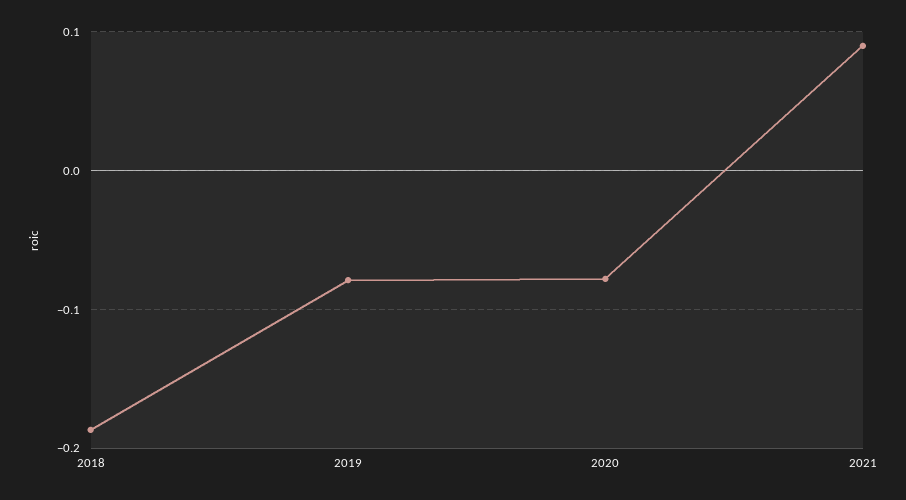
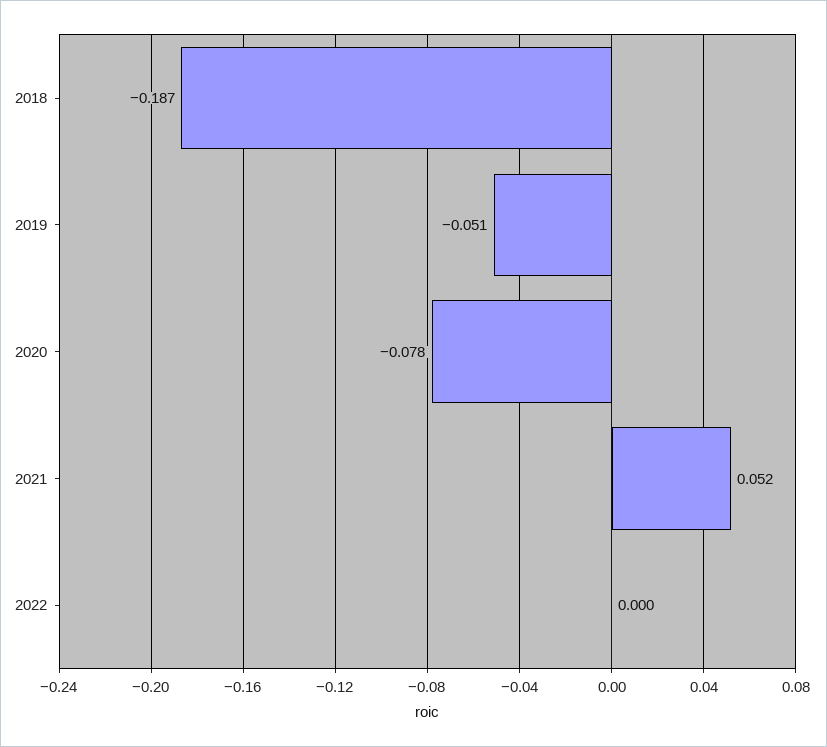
2019: -0.08 -> -0.051
2021: 0.09 -> 0.052
2022: none -> 0

